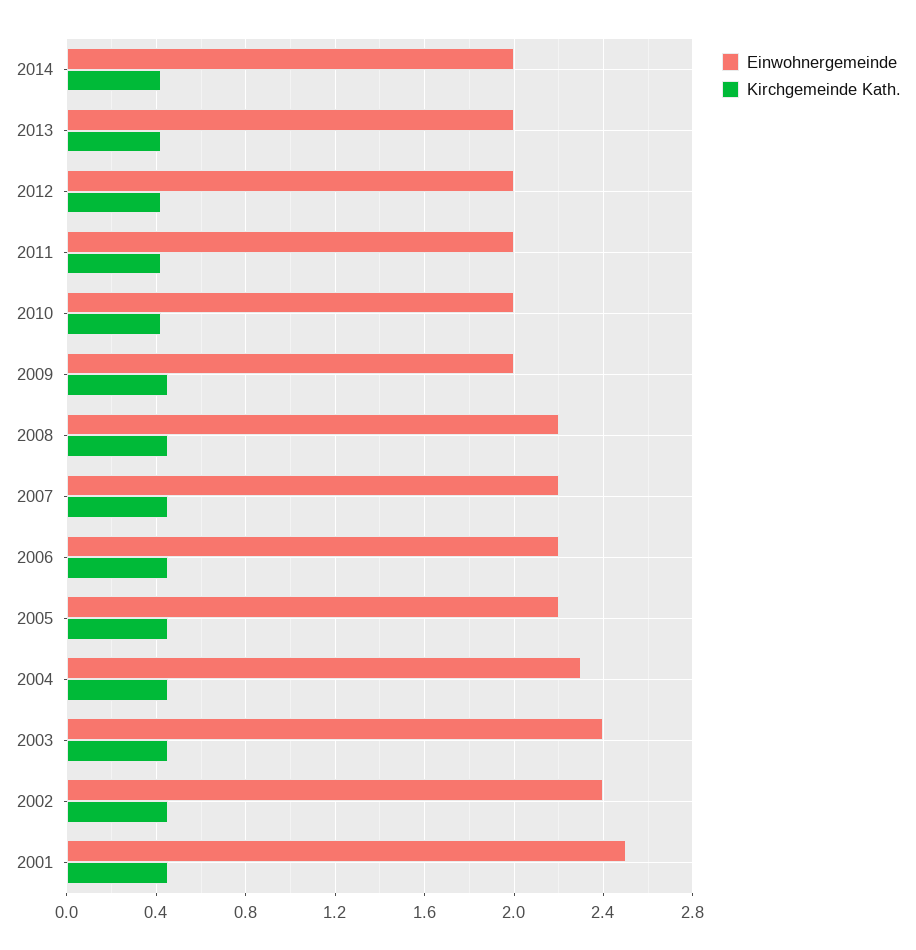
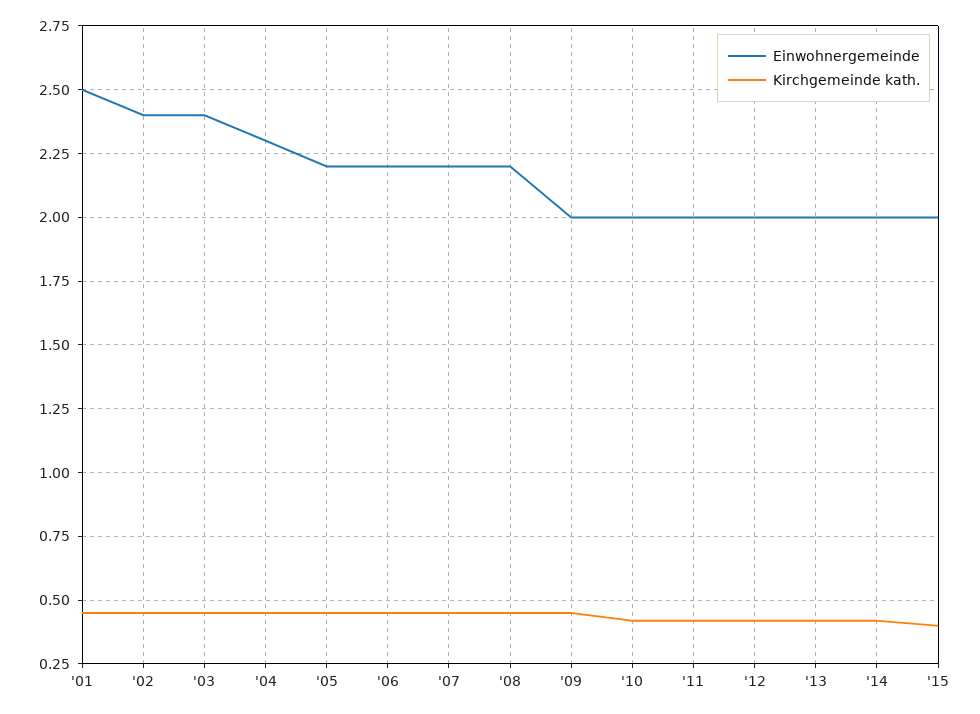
Einwohnergemeinde, '15: none -> 2
Kirchgemeinde Kath., '15: none -> 0.4

